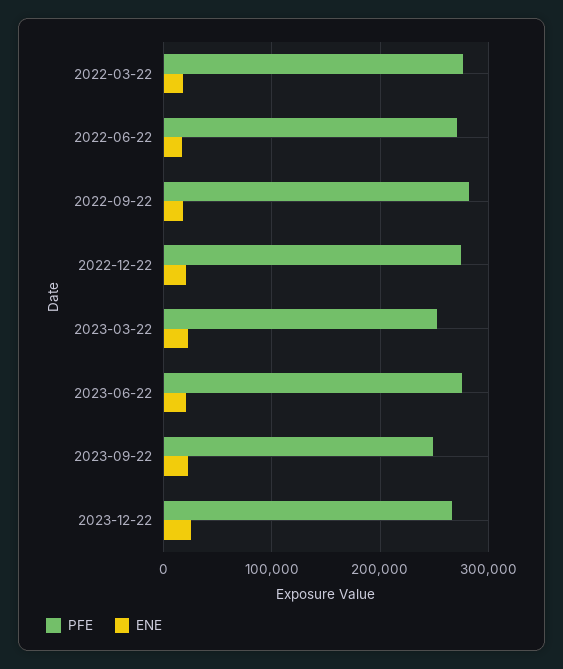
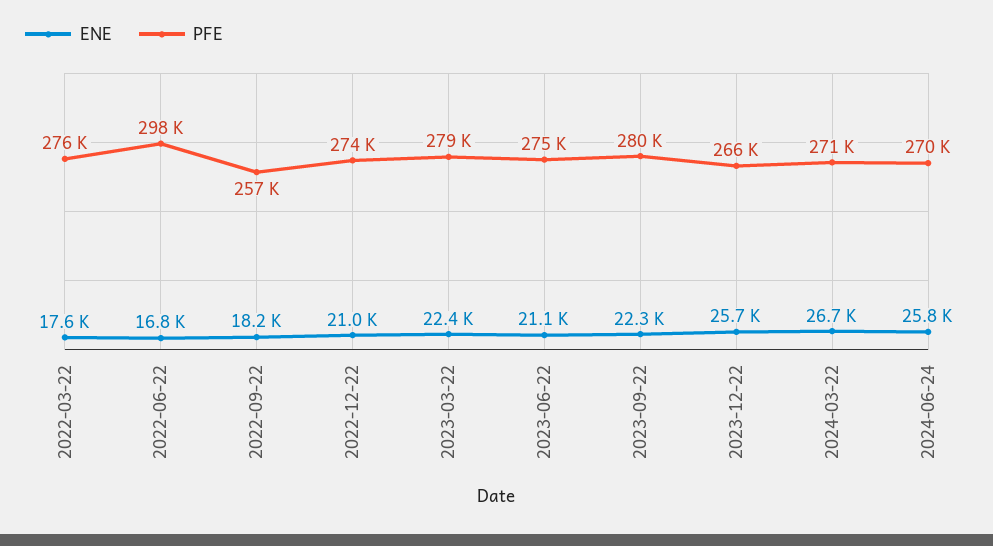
PFE, 2022-06-22: 270000 -> 298000
PFE, 2022-09-22: 280000 -> 257000
PFE, 2023-03-22: 250000 -> 279000
PFE, 2023-09-22: 250000 -> 280000
ENE, 2024-03-22: none -> 26700
PFE, 2024-03-22: none -> 271000
ENE, 2024-06-24: none -> 25800
PFE, 2024-06-24: none -> 270000

